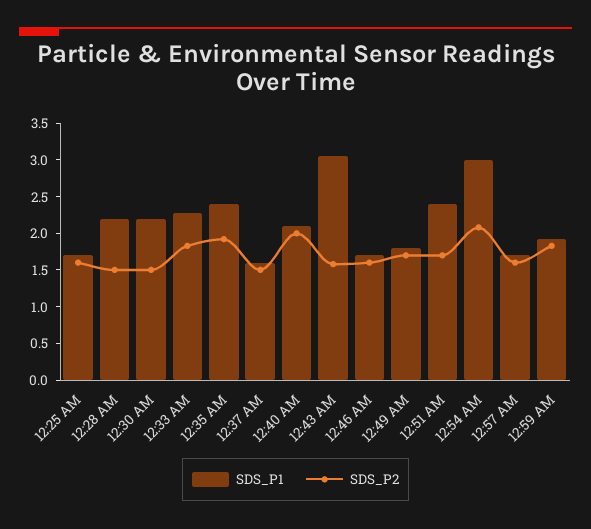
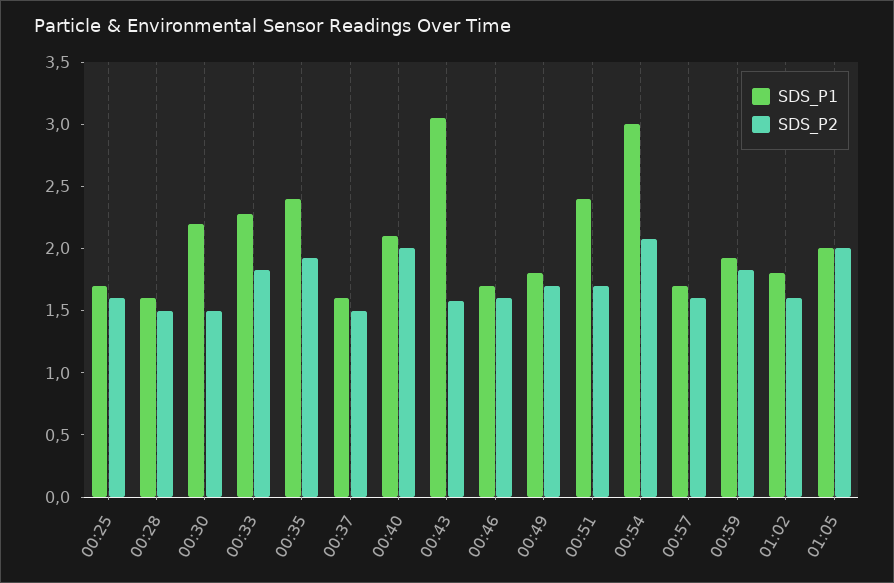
SDS_P1, 12:28 AM: 2.25 -> 1.6
SDS_P1, 01:02: none -> 1.8
SDS_P2, 01:02: none -> 1.6
SDS_P1, 01:05: none -> 2
SDS_P2, 01:05: none -> 2

